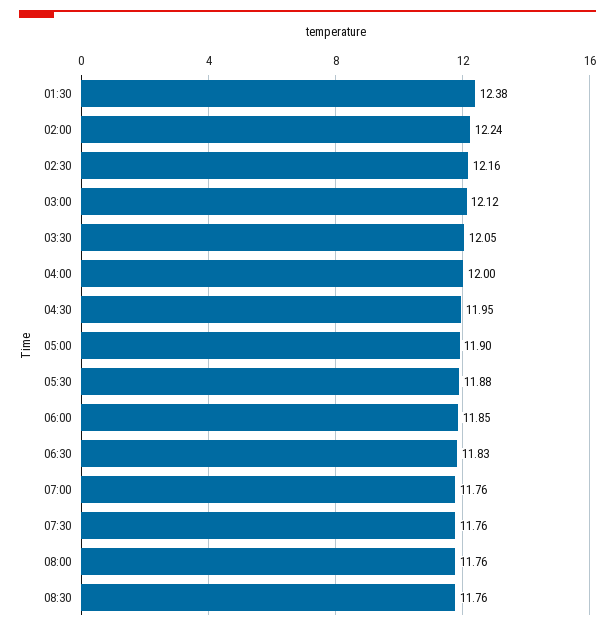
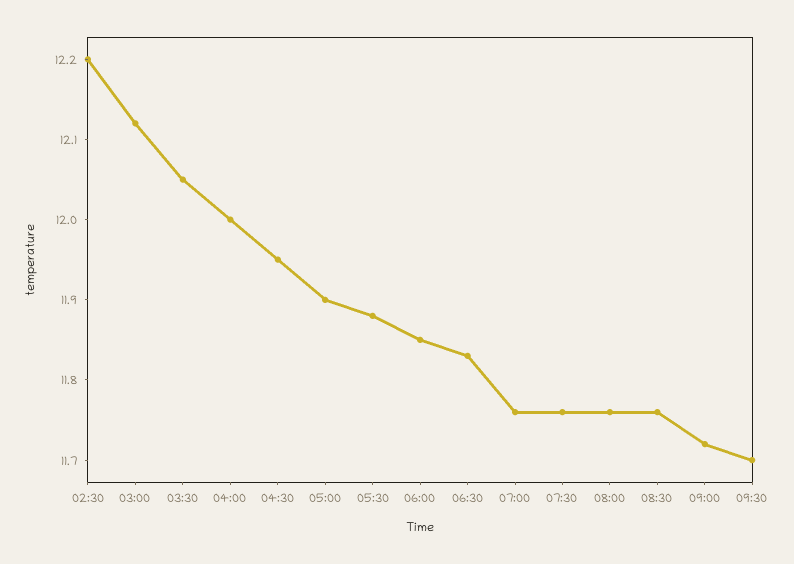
01:30: 12.38 -> none
02:00: 12.24 -> none
02:30: 12.16 -> 12.2
09:00: none -> 11.72
09:30: none -> 11.7

